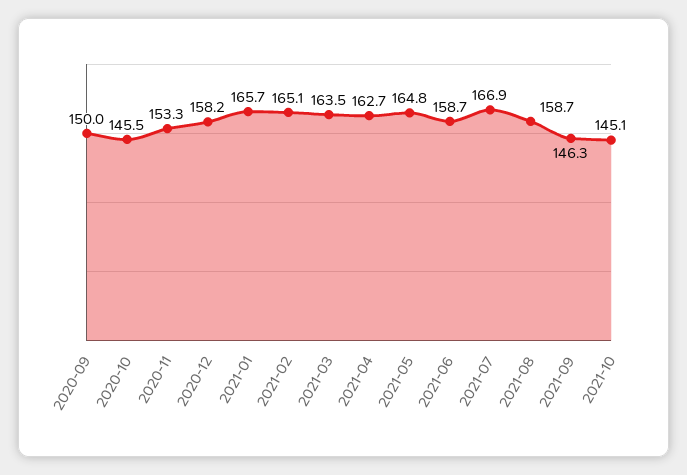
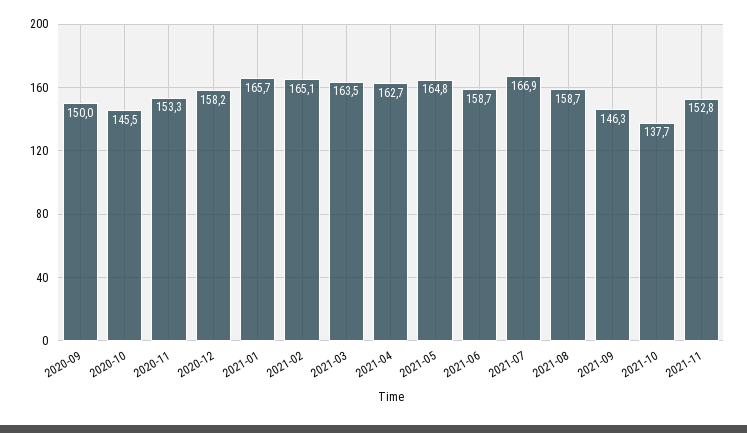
2021-10: 145.1 -> 137.7
2021-11: none -> 152.8

